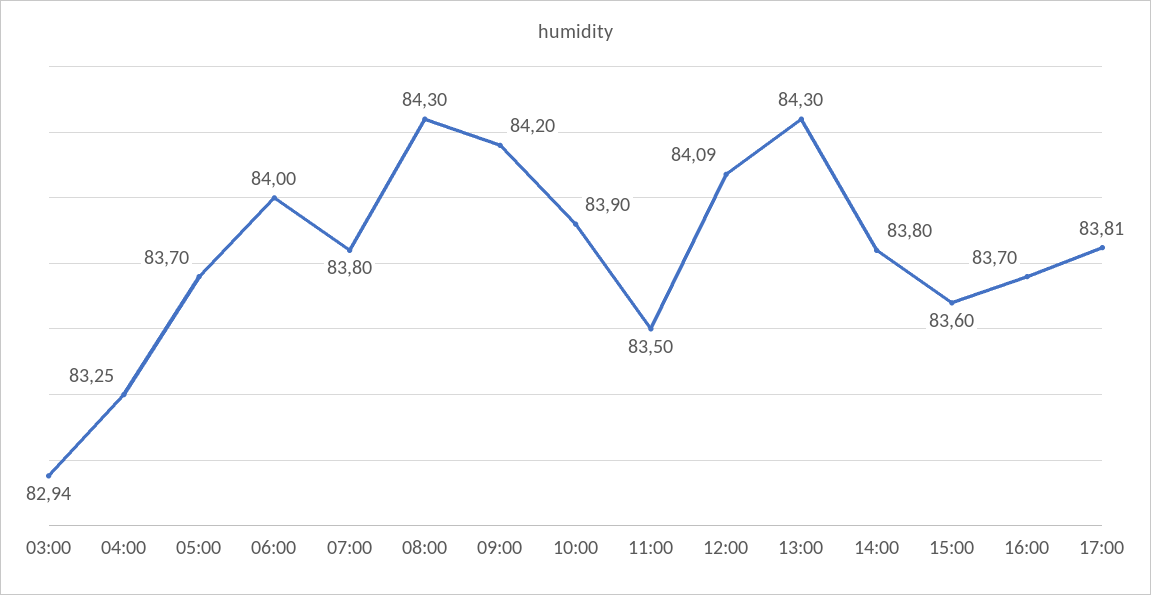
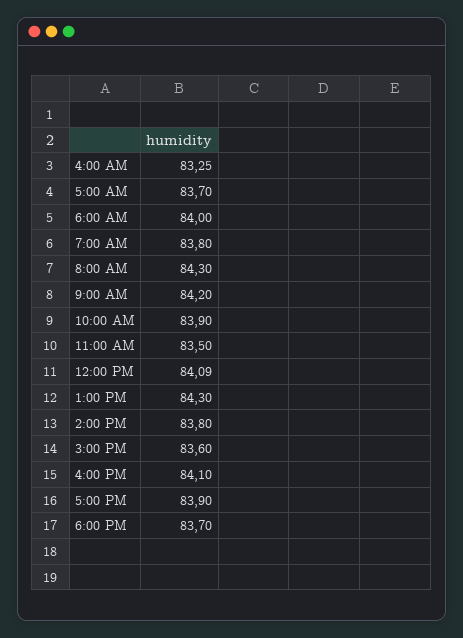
03:00: 82.94 -> none
16:00: 83.7 -> 84.1
17:00: 83.81 -> 83.9
6:00 PM: none -> 83.7

